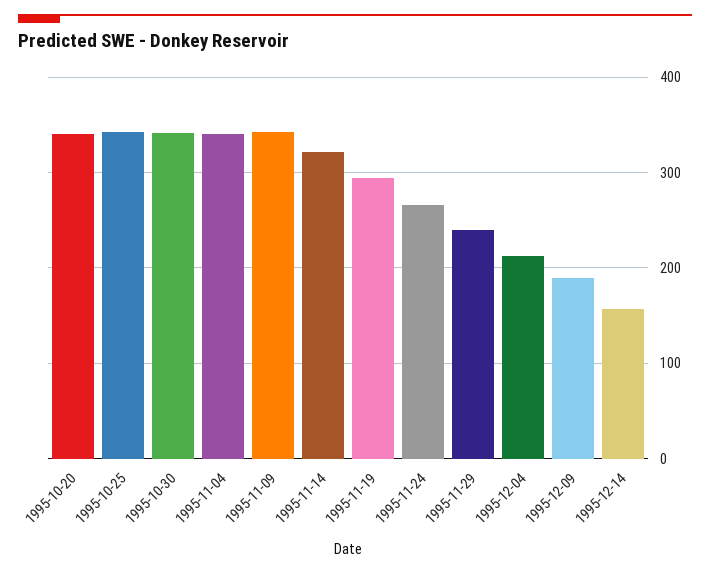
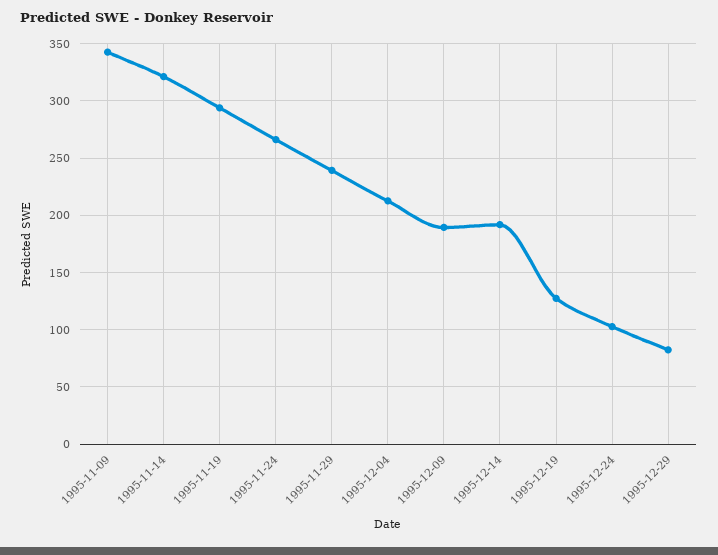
1995-10-20: 340 -> none
1995-10-25: 340 -> none
1995-10-30: 340 -> none
1995-11-04: 340 -> none
1995-12-14: 160 -> 190
1995-12-19: none -> 130
1995-12-24: none -> 100
1995-12-29: none -> 80

